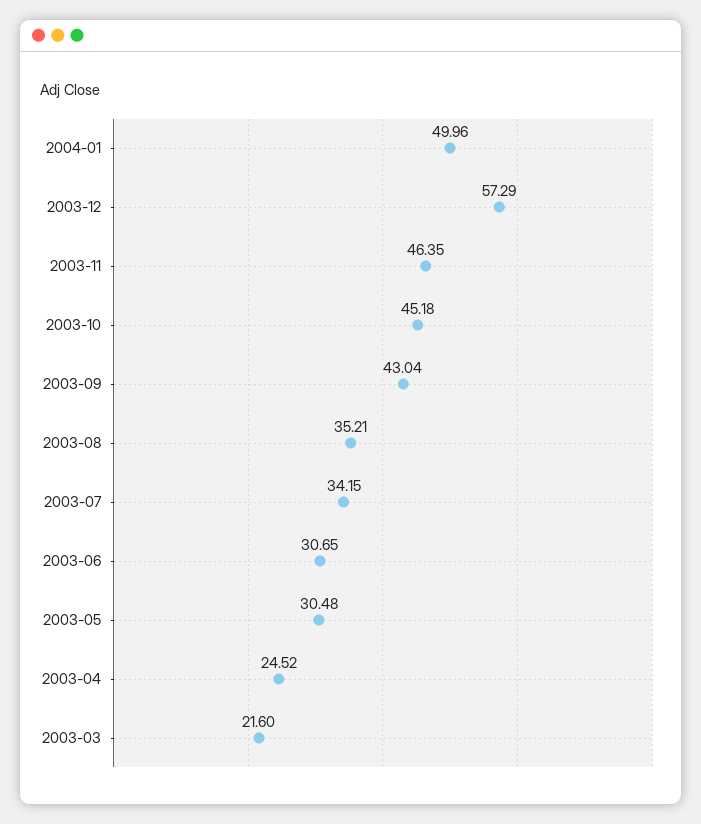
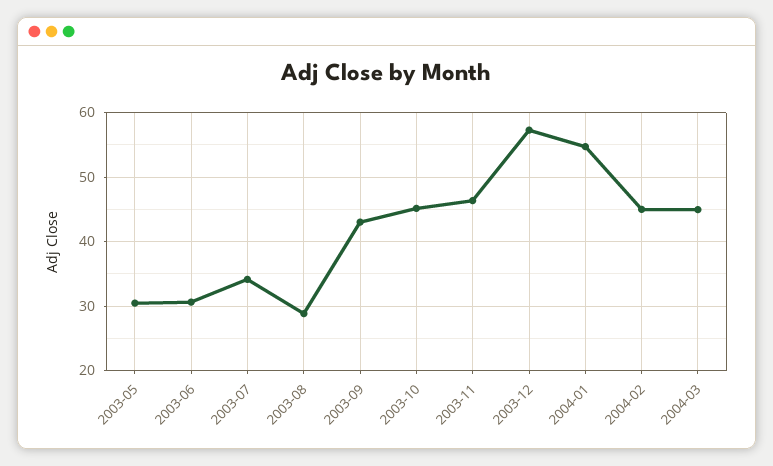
2004-01: 49.96 -> 55
2003-08: 35.21 -> 29
2003-04: 24.52 -> none
2003-03: 21.6 -> none
2004-02: none -> 45
2004-03: none -> 45

